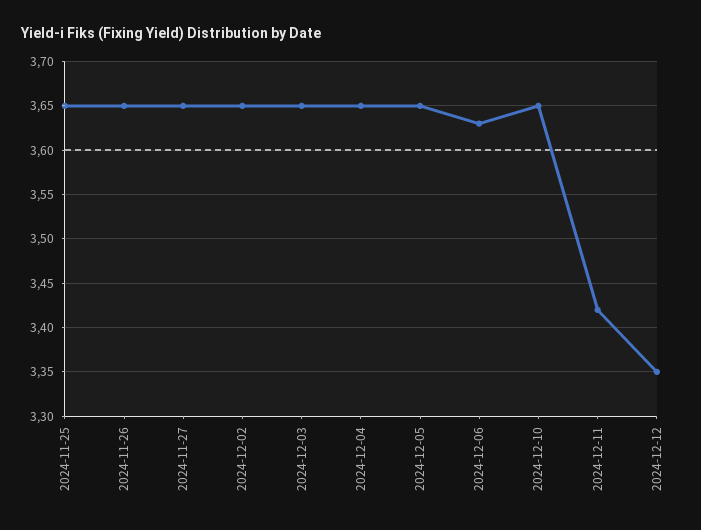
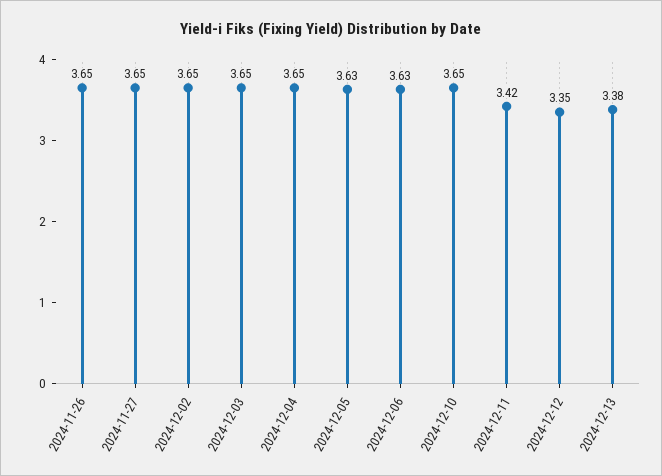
2024-11-25: 3.65 -> none
2024-12-05: 3.65 -> 3.63
2024-12-13: none -> 3.38

